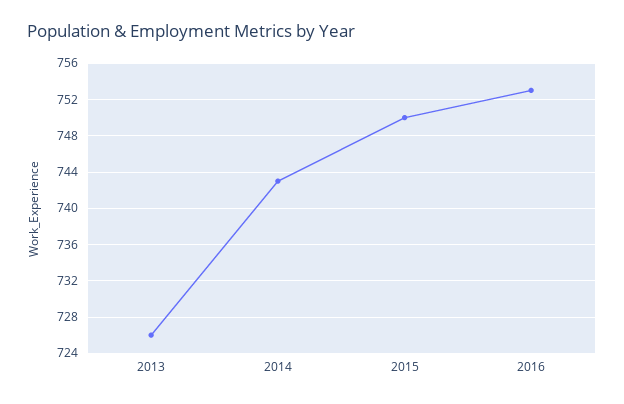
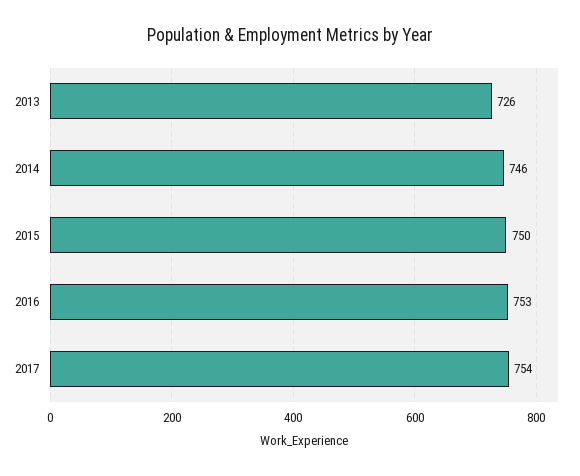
2014: 743 -> 746
2017: none -> 754

